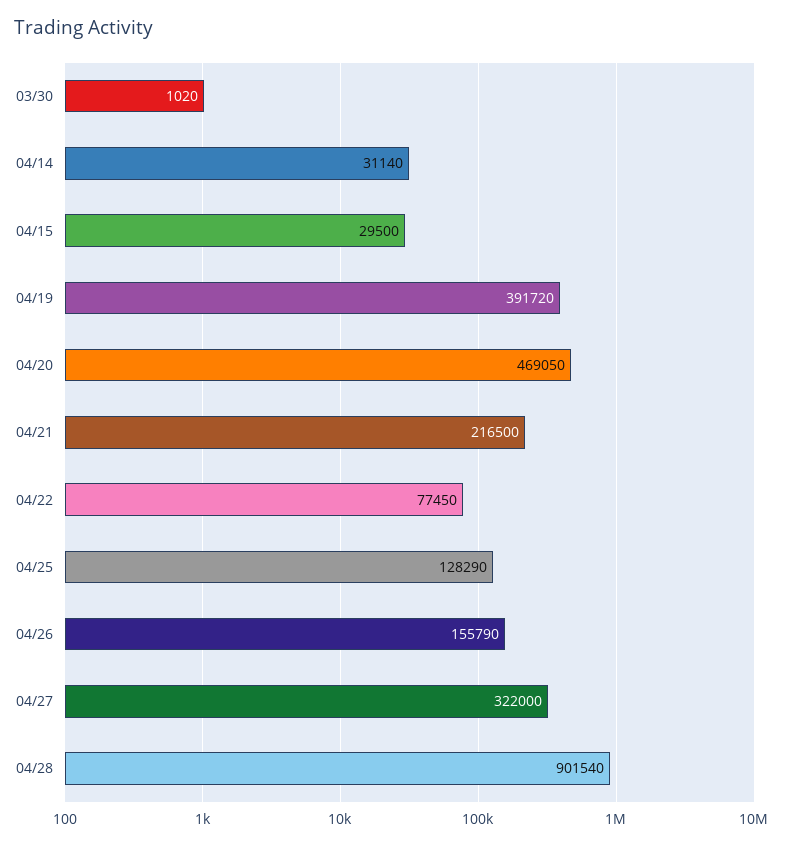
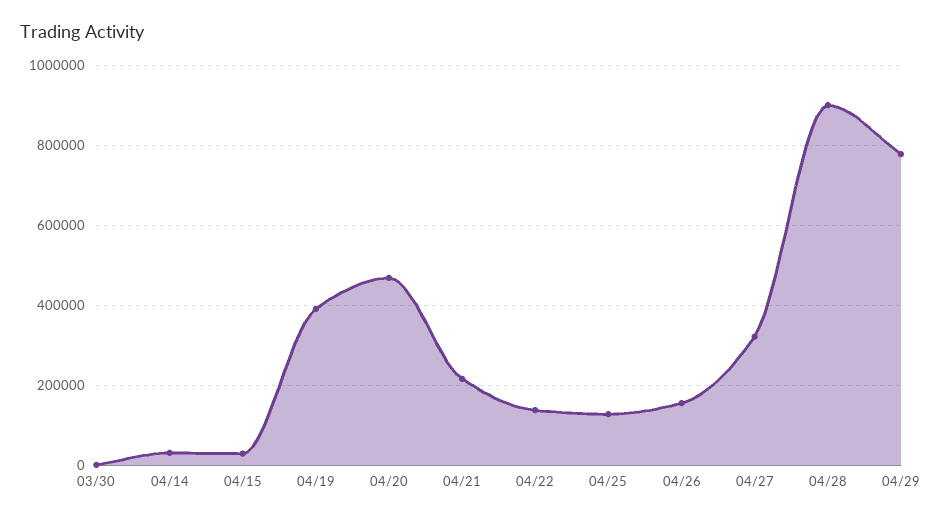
04/22: 77450 -> 140000
04/29: none -> 780000

